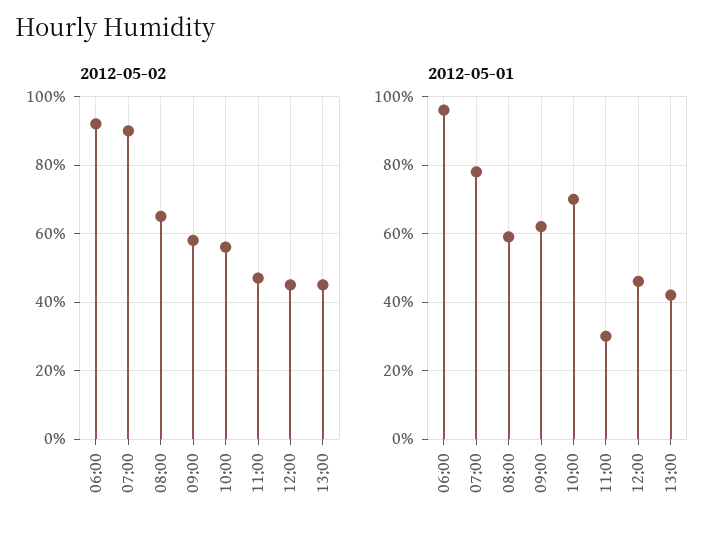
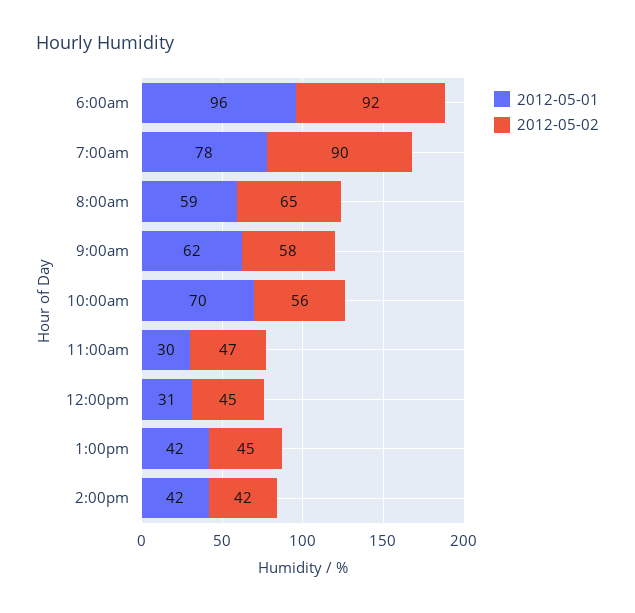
2012-05-01, 12:00: 45 -> 31
2012-05-01, 2:00pm: none -> 42
2012-05-02, 2:00pm: none -> 42

